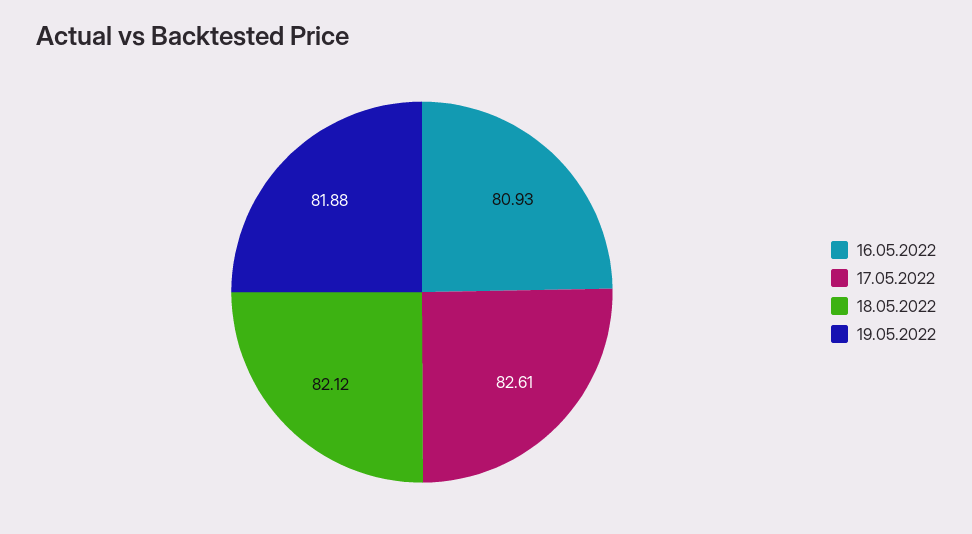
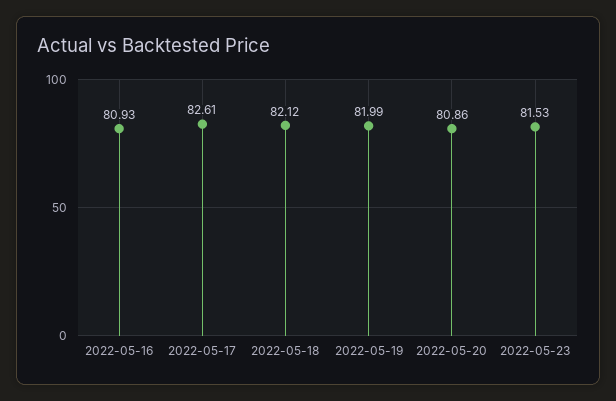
19.05.2022: 81.88 -> 81.99
2022-05-20: none -> 80.86
2022-05-23: none -> 81.53

